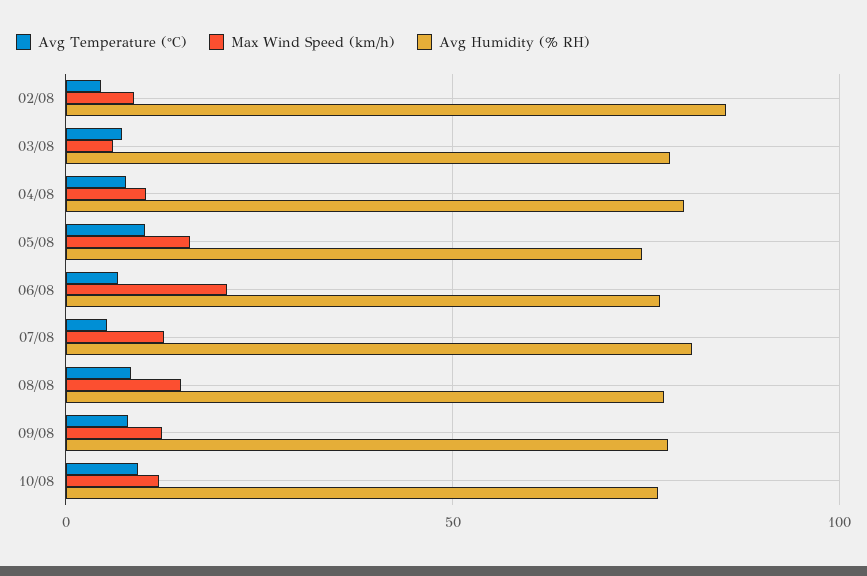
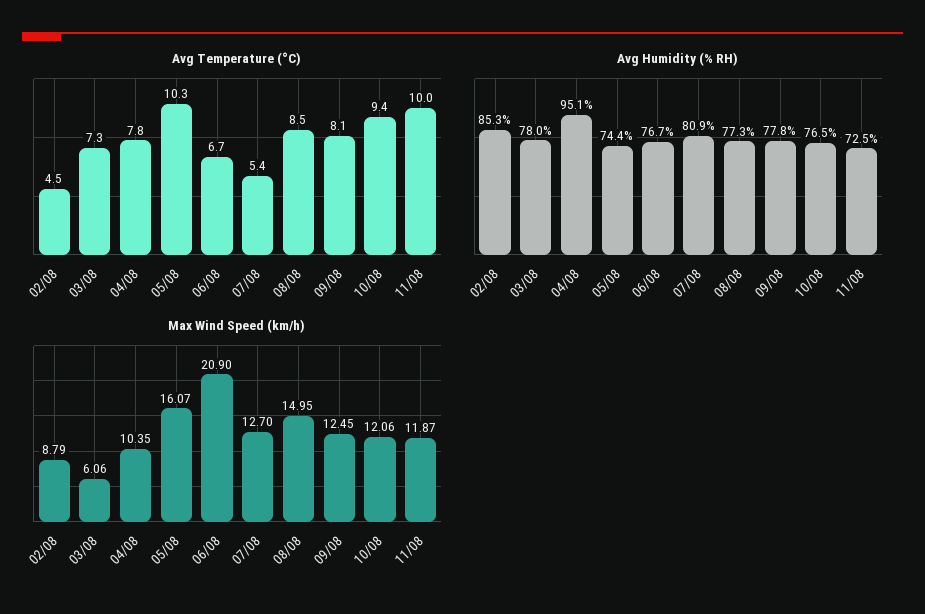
Avg Humidity (% RH), 04/08: 80 -> 95.1
Avg Temperature (°C), 11/08: none -> 10
Avg Humidity (% RH), 11/08: none -> 72.5
Max Wind Speed (km/h), 11/08: none -> 11.87

